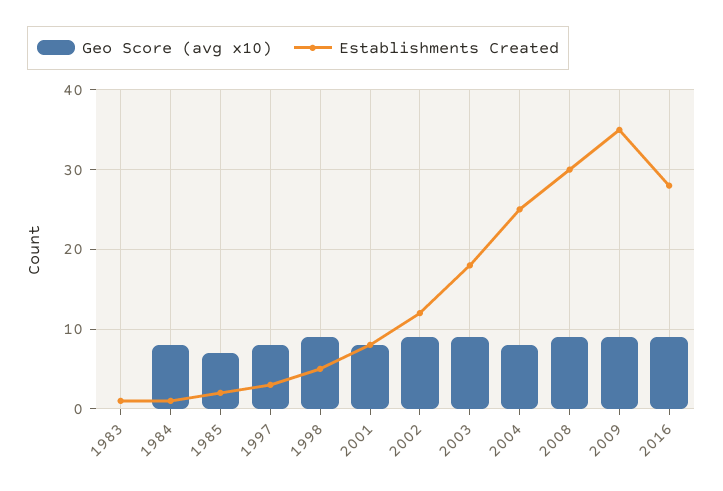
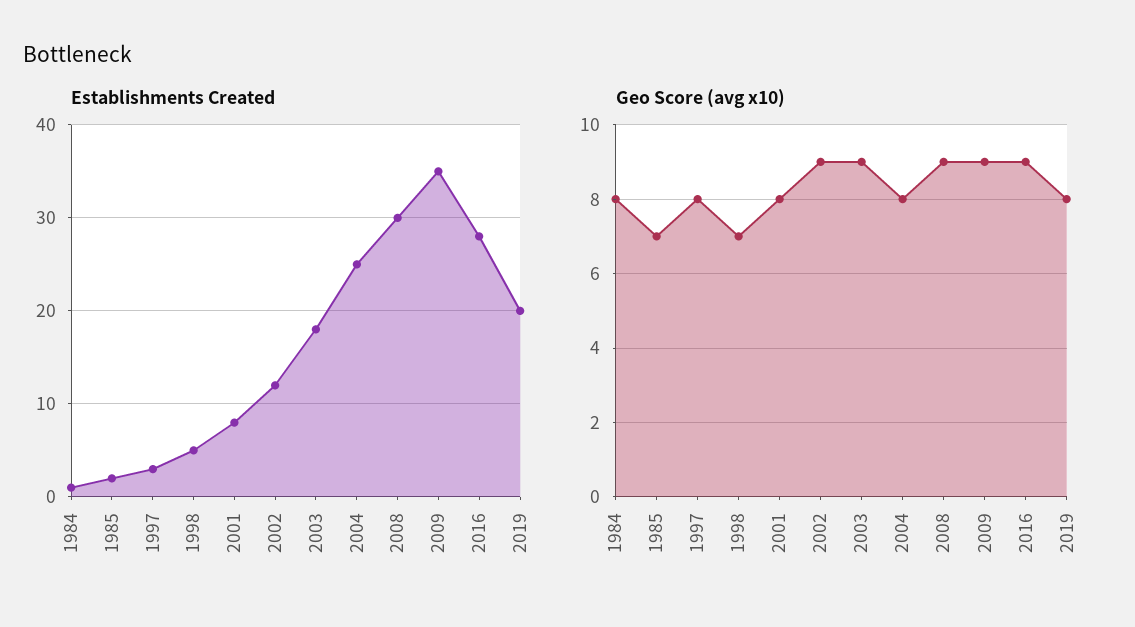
Geo Score (avg x10), 1983: 0 -> none
Establishments Created, 1983: 1 -> none
Geo Score (avg x10), 1998: 9 -> 7
Establishments Created, 2019: none -> 20
Geo Score (avg x10), 2019: none -> 8

